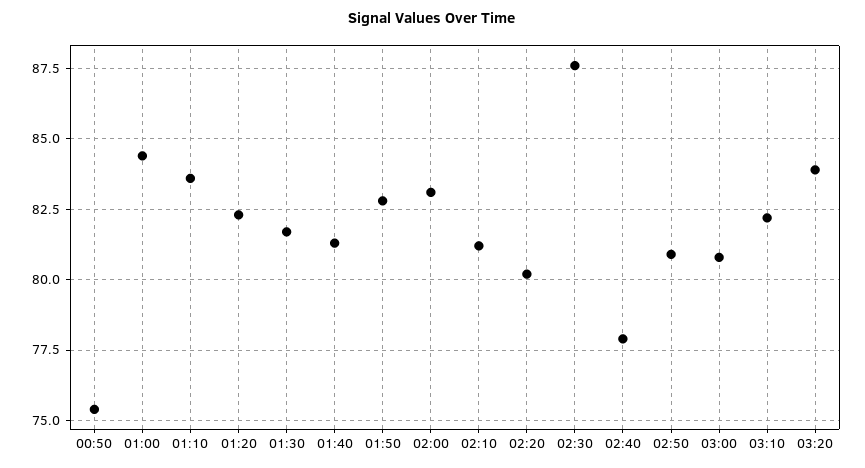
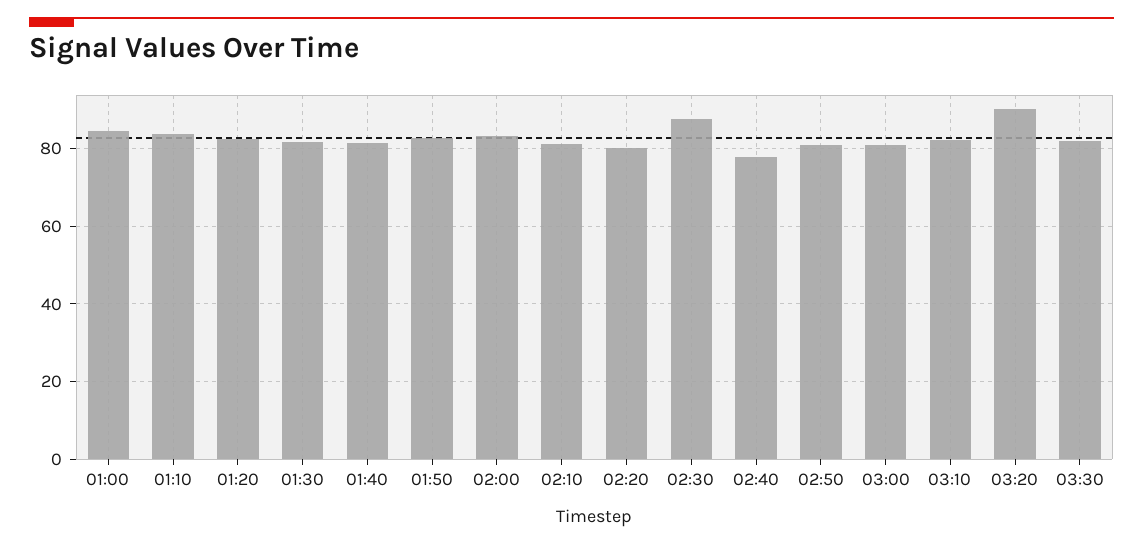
00:50: 75.5 -> none
03:20: 84 -> 90
03:30: none -> 82

